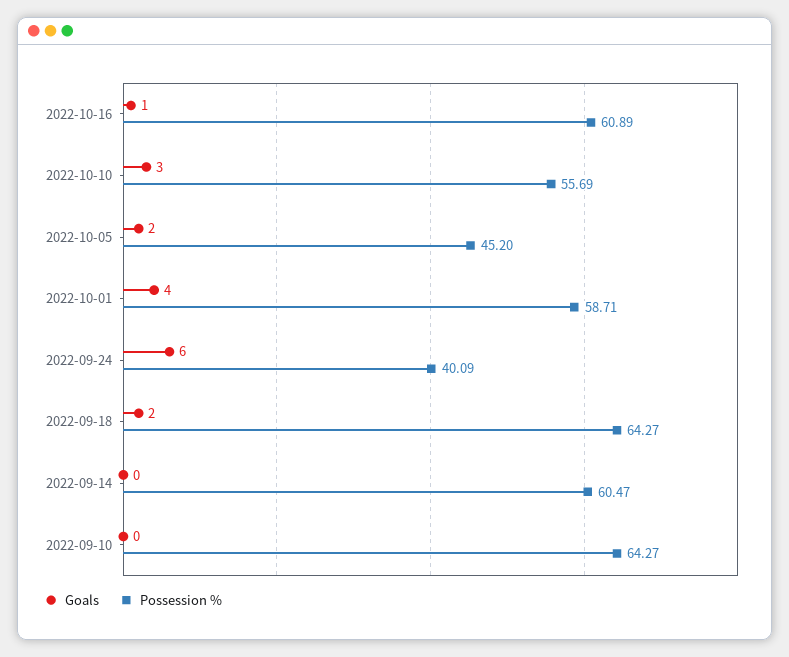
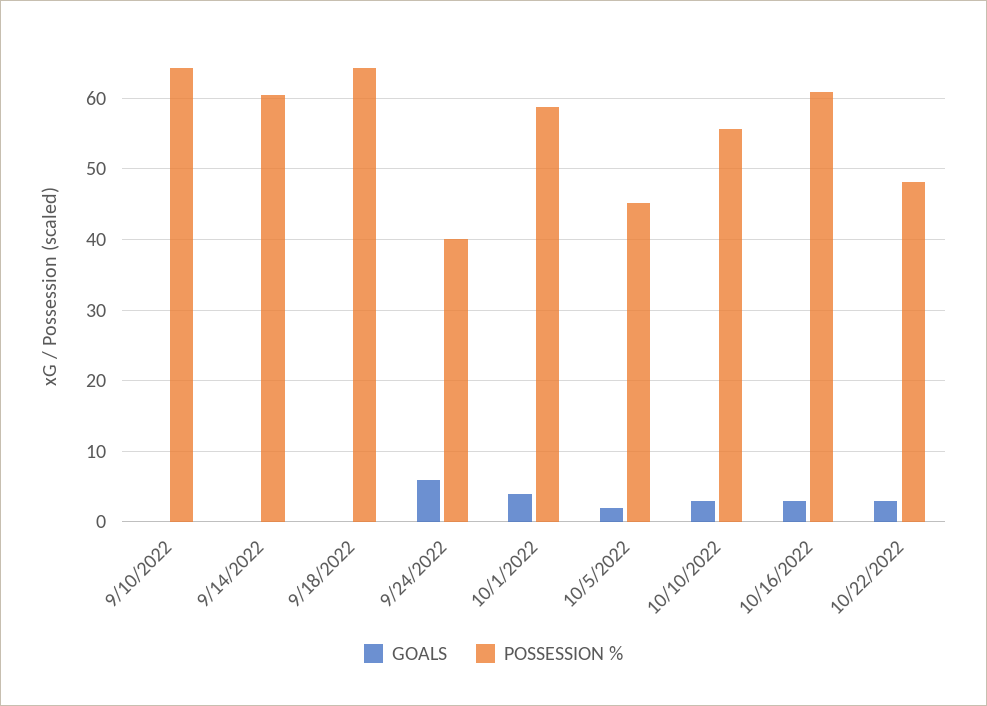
Goals, 2022-10-16: 1 -> 3
Goals, 2022-09-18: 2 -> 0
Goals, 10/22/2022: none -> 3
Possession %, 10/22/2022: none -> 48

